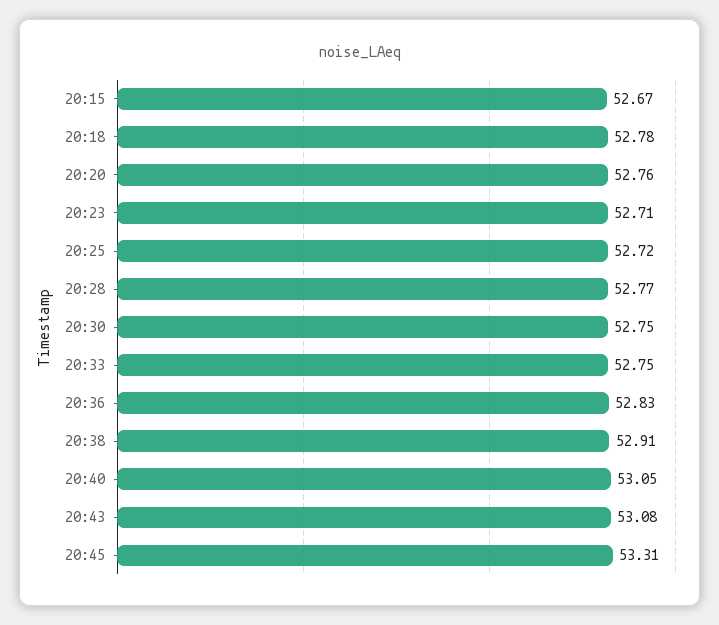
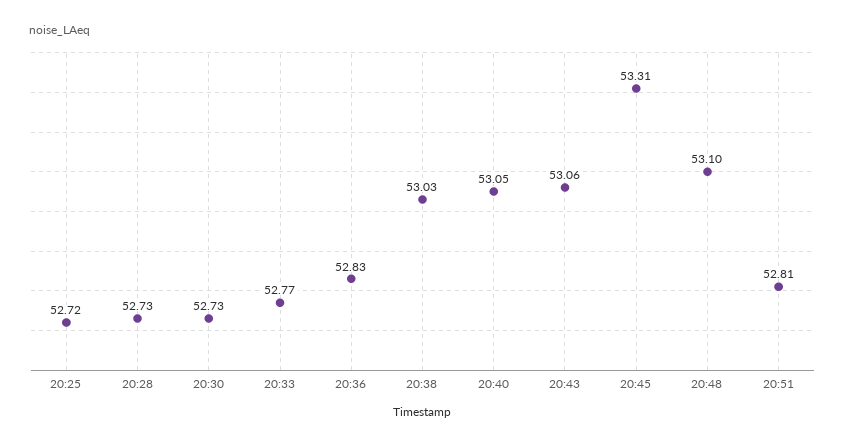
20:15: 52.67 -> none
20:18: 52.78 -> none
20:20: 52.76 -> none
20:23: 52.71 -> none
20:28: 52.77 -> 52.73
20:30: 52.75 -> 52.73
20:33: 52.75 -> 52.77
20:38: 52.91 -> 53.03
20:43: 53.08 -> 53.06
20:48: none -> 53.1
20:51: none -> 52.81

